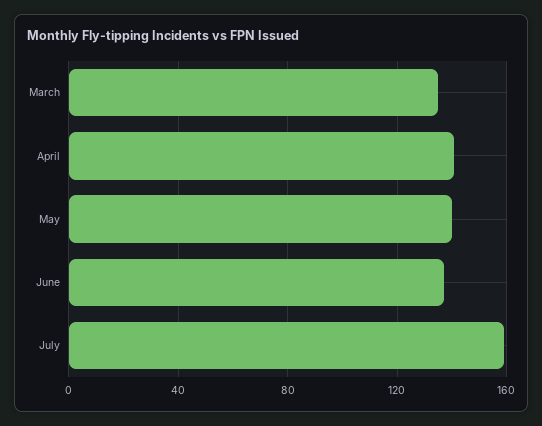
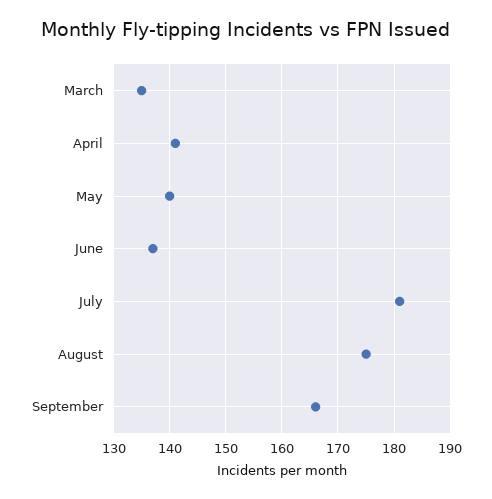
July: 160 -> 180
August: none -> 175
September: none -> 165

